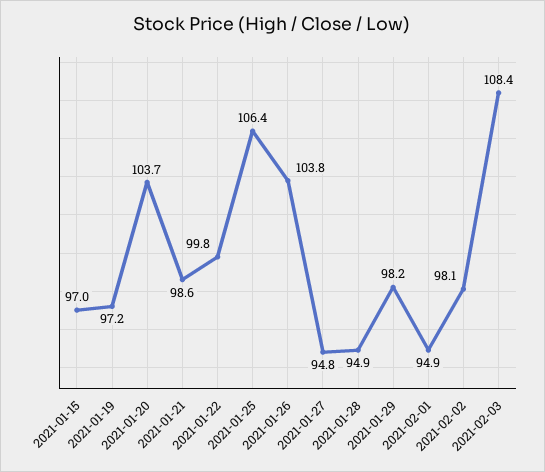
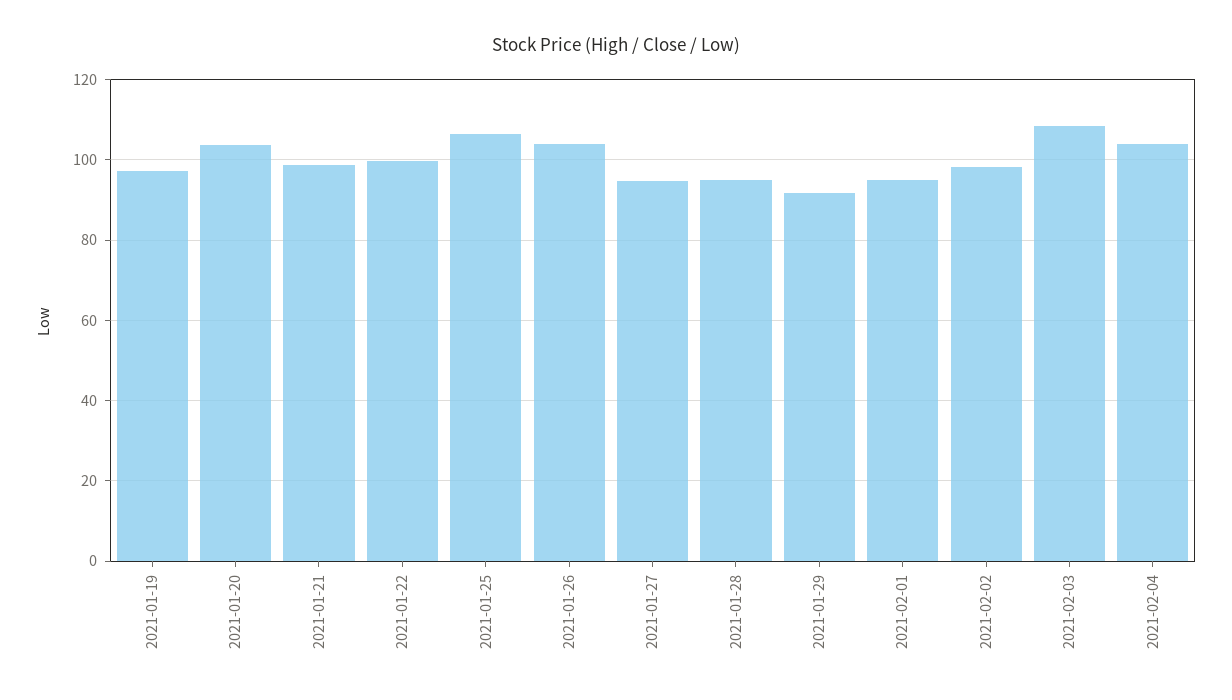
2021-01-15: 97 -> none
2021-01-29: 98.2 -> 92
2021-02-04: none -> 104

